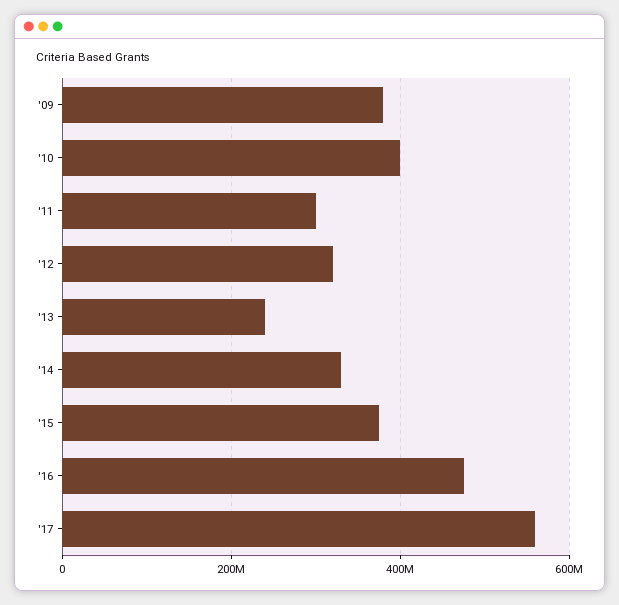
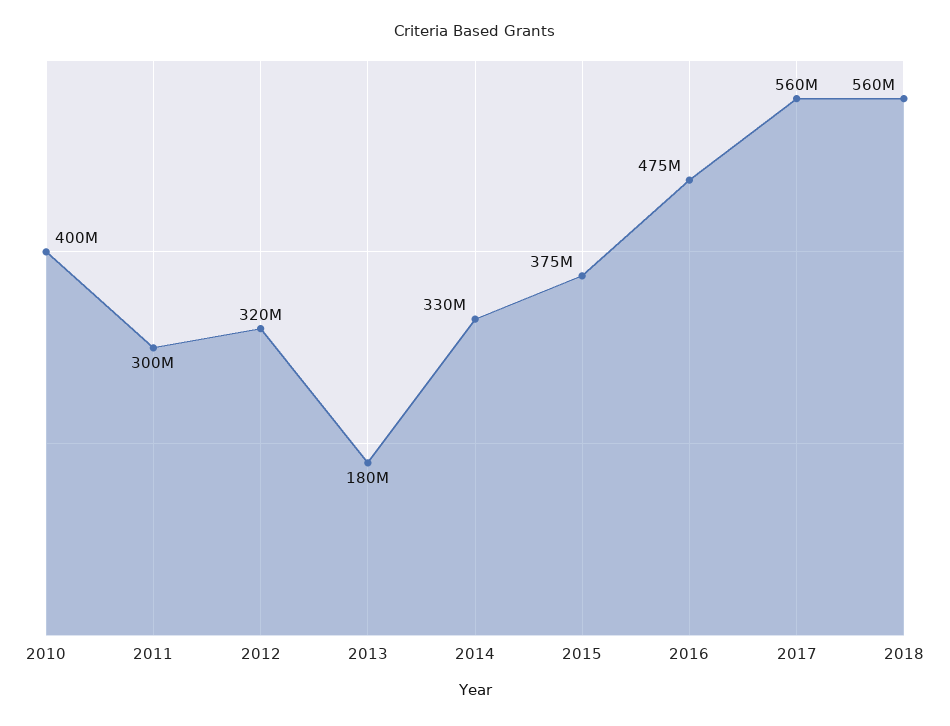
'09: 380000000 -> none
'13: 240000000 -> 180000000
2018: none -> 560000000

